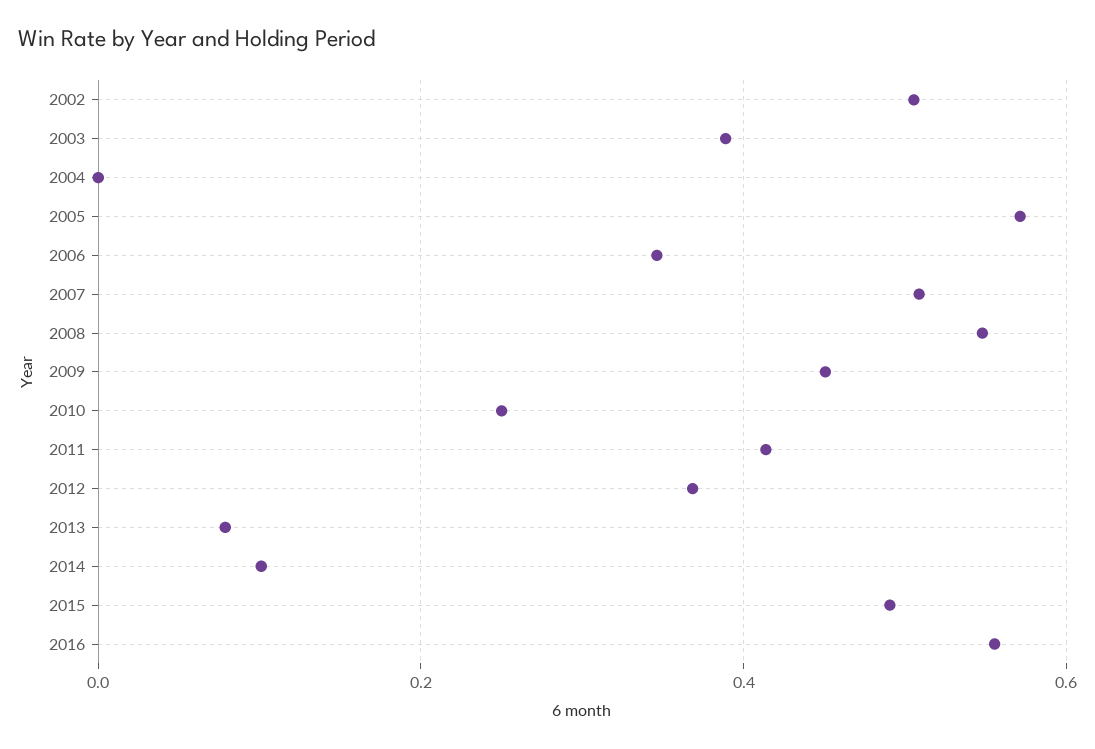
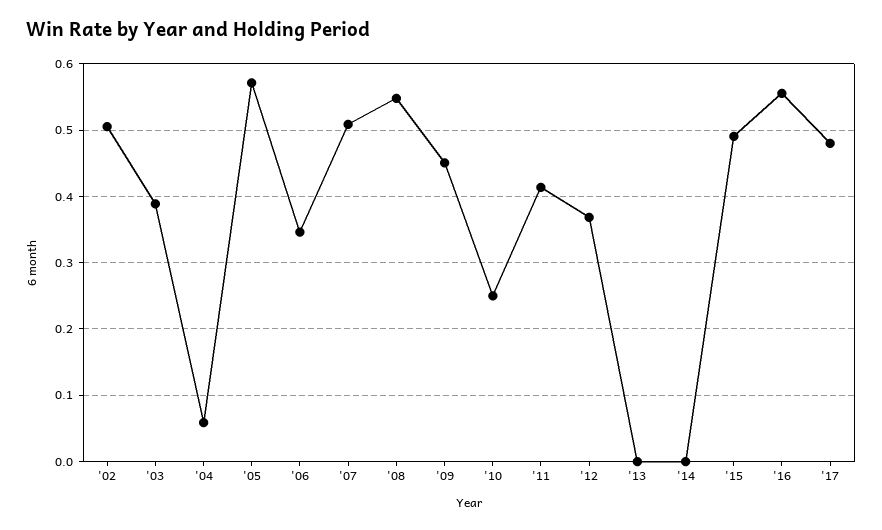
2004: 0 -> 0.06
2013: 0.08 -> 0
2014: 0.1 -> 0
'17: none -> 0.48

